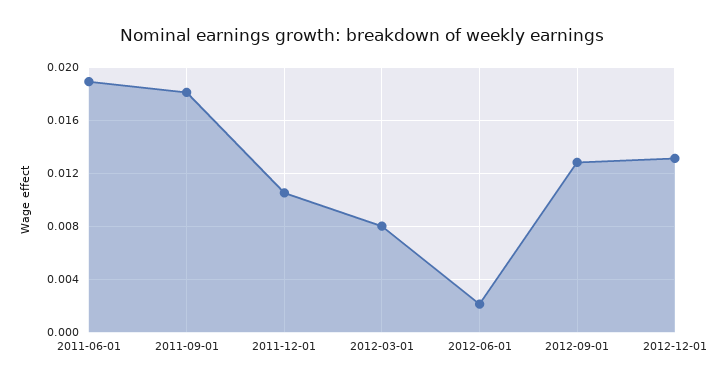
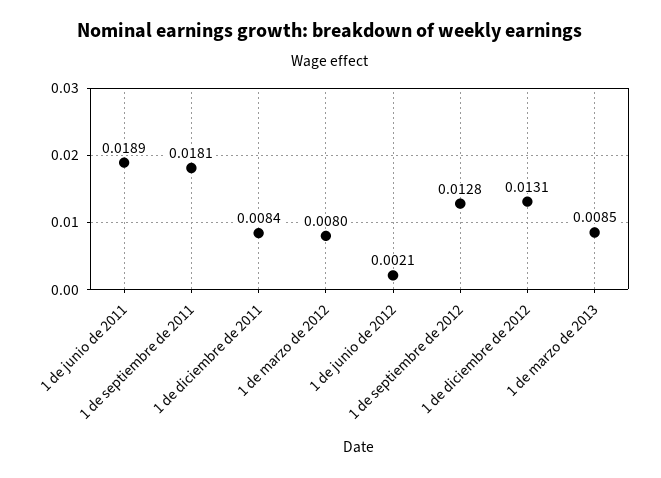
2011-12-01: 0.0105 -> 0.0084
1 de marzo de 2013: none -> 0.0085

